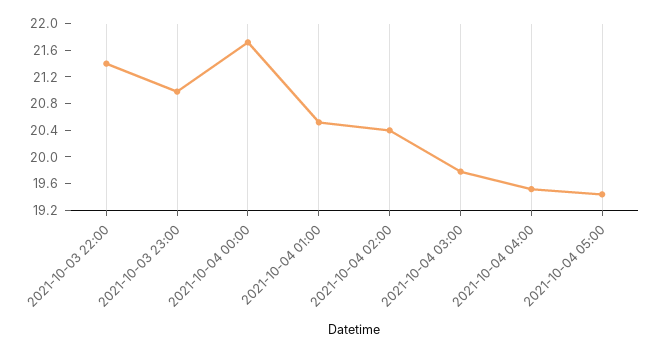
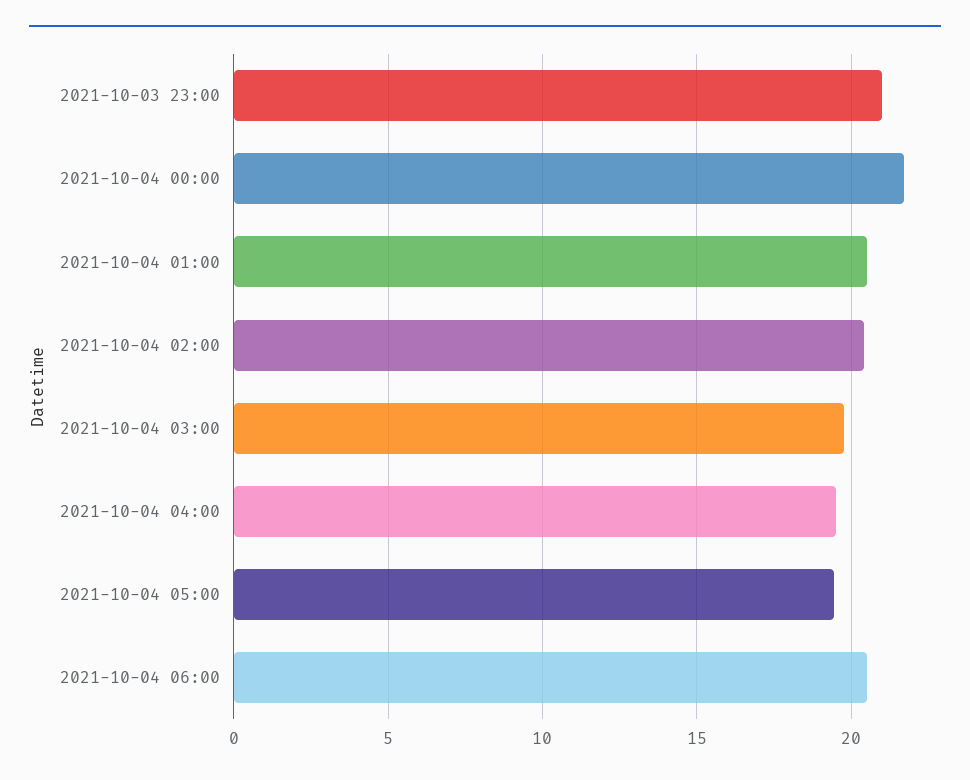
2021-10-03 22:00: 21.4 -> none
2021-10-04 06:00: none -> 20.5

